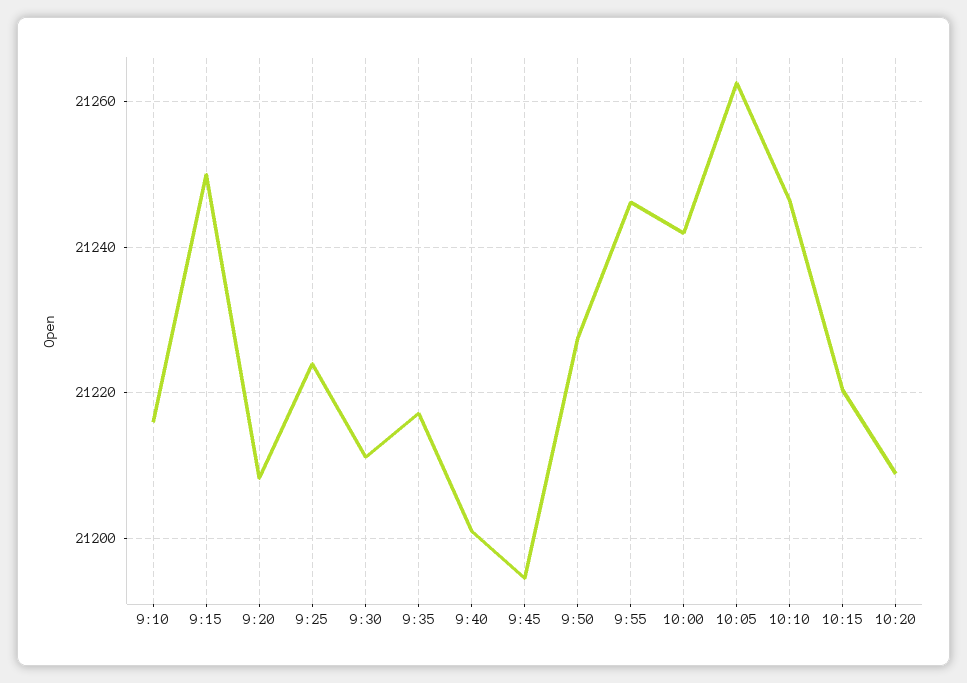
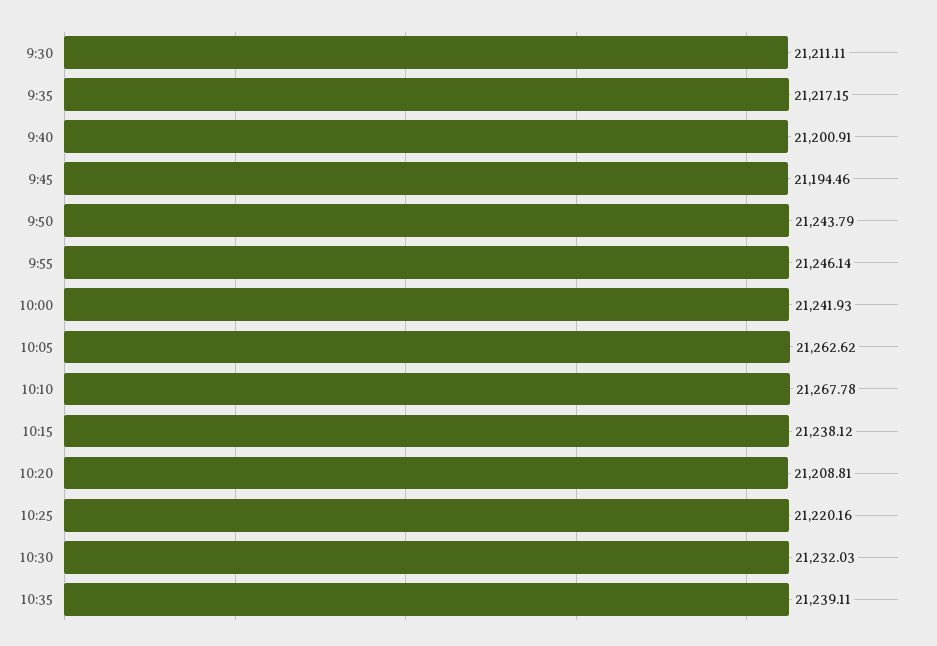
9:10: 21216 -> none
9:15: 21250 -> none
9:20: 21208 -> none
9:25: 21224 -> none
9:50: 21228 -> 21243.79
10:10: 21246 -> 21267.78
10:15: 21220 -> 21238.12
10:25: none -> 21220.16
10:30: none -> 21232.03
10:35: none -> 21239.11

